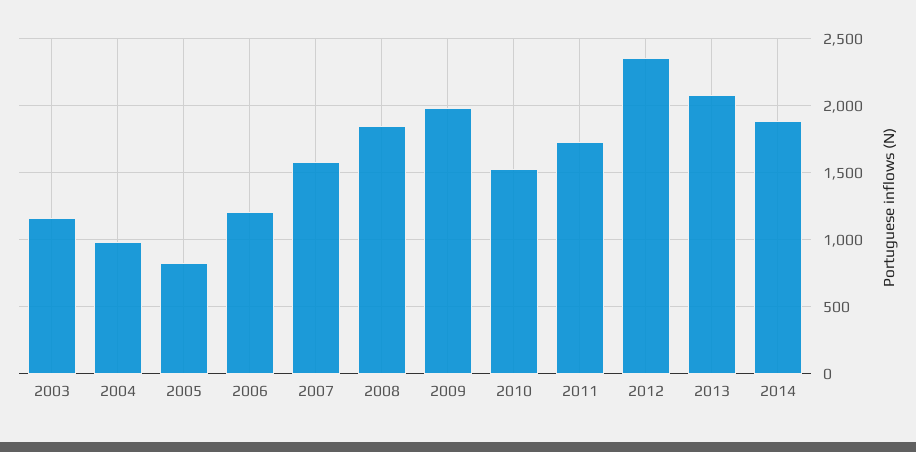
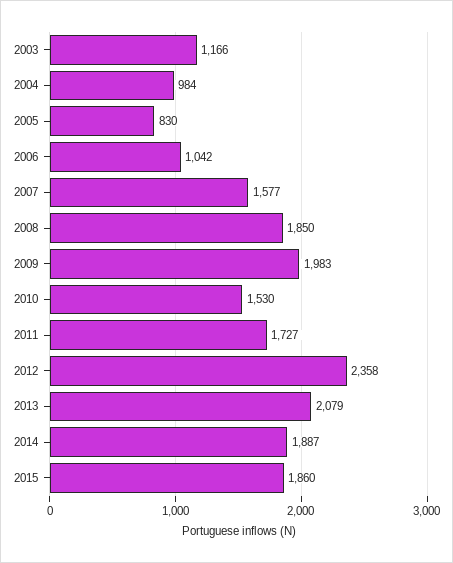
2006: 1200 -> 1042
2015: none -> 1860

